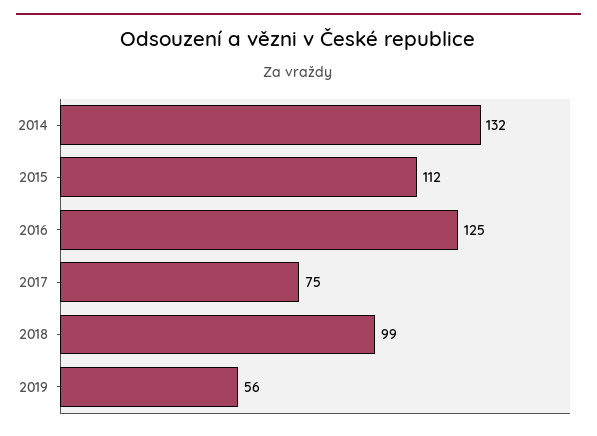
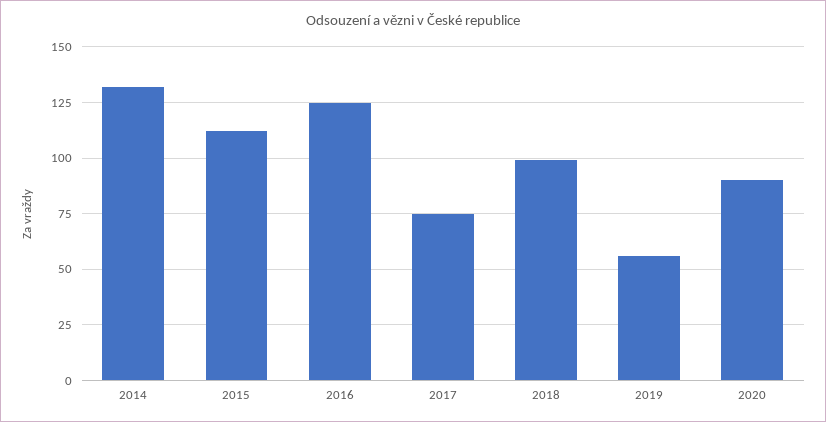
2020: none -> 90

